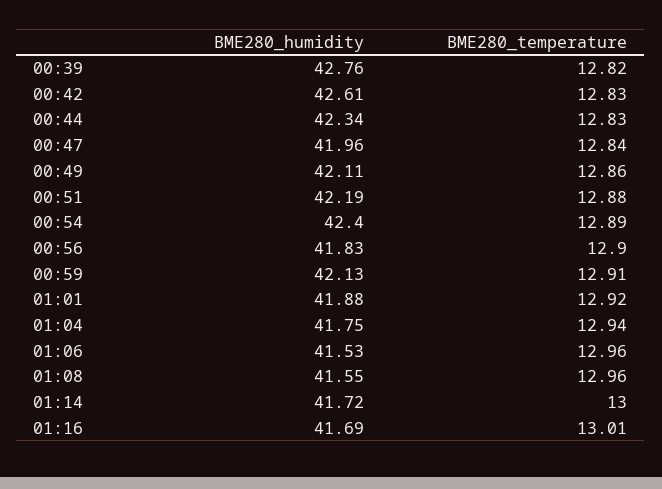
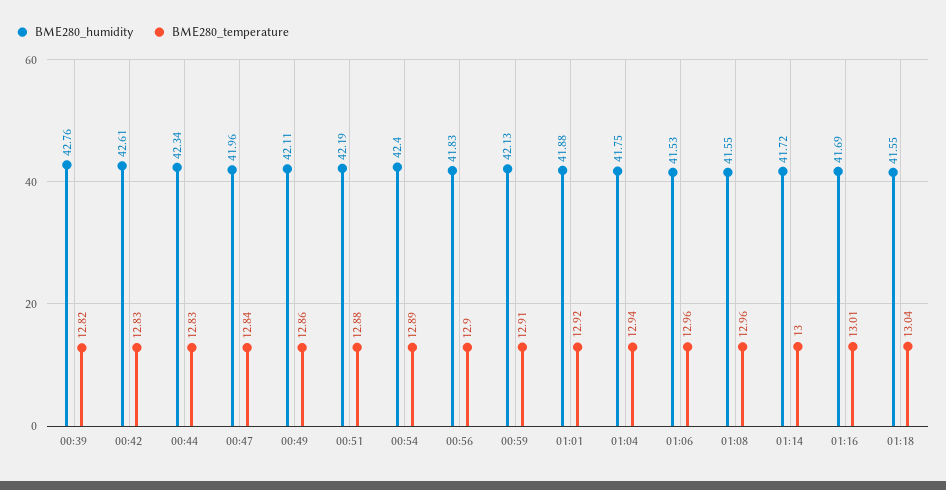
BME280_humidity, 01:18: none -> 41.55
BME280_temperature, 01:18: none -> 13.04

